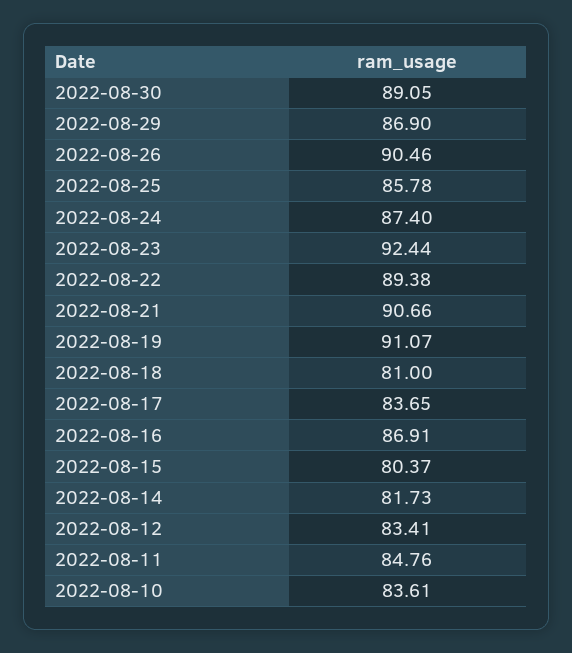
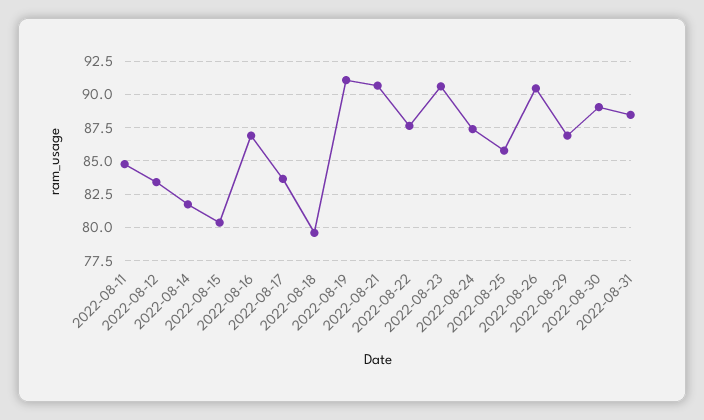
2022-08-23: 92.44 -> 90.5
2022-08-22: 89.38 -> 87.5
2022-08-18: 81 -> 79.5
2022-08-10: 83.61 -> none
2022-08-31: none -> 88.5

